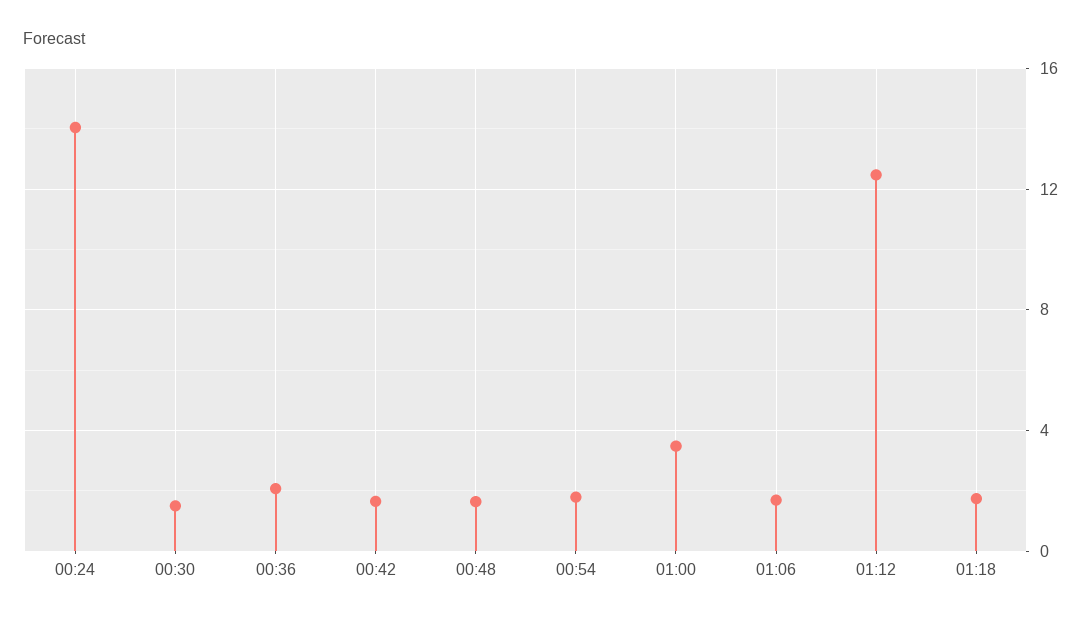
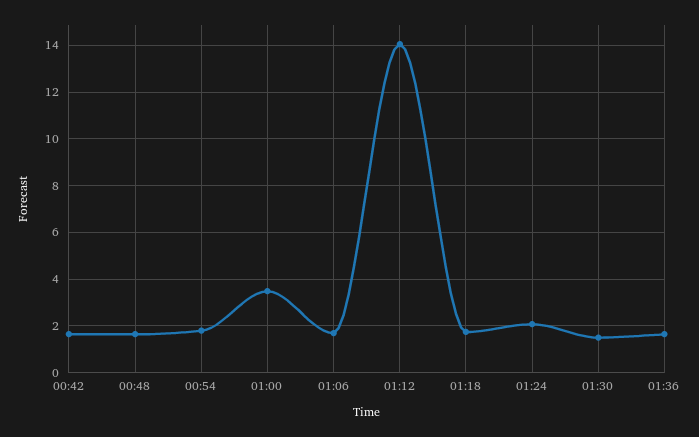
00:24: 14 -> none
00:30: 1.5 -> none
00:36: 2 -> none
01:12: 12.5 -> 14
01:24: none -> 2
01:30: none -> 1.5
01:36: none -> 1.5

